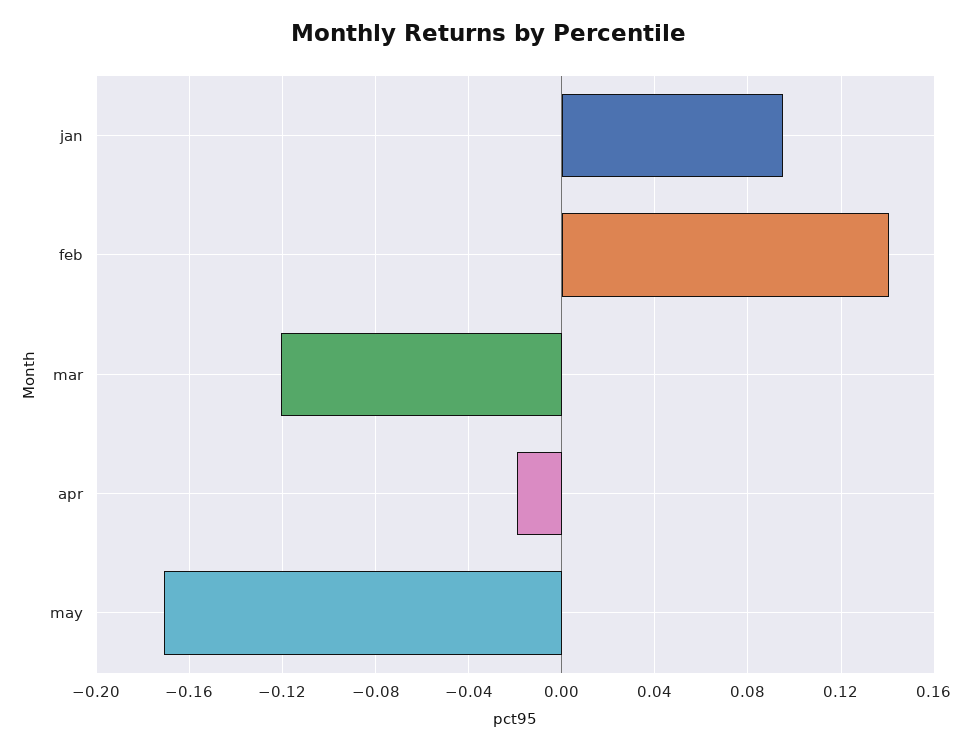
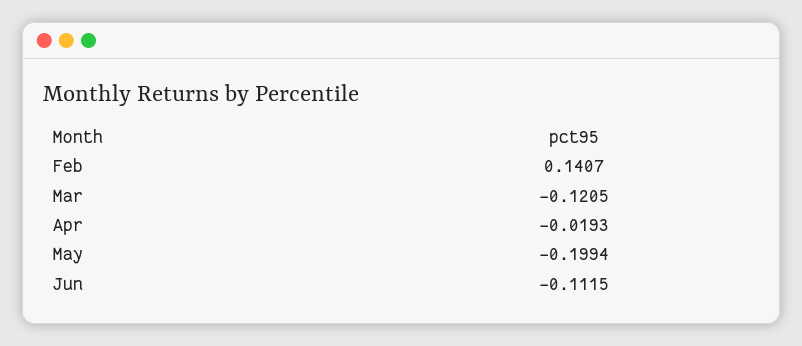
jan: 0.095 -> none
may: -0.17 -> -0.1994
Jun: none -> -0.1115

